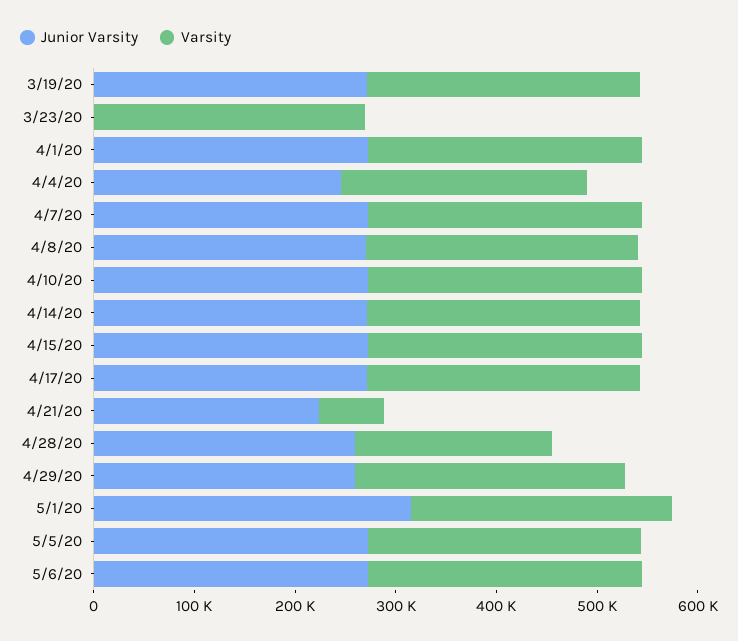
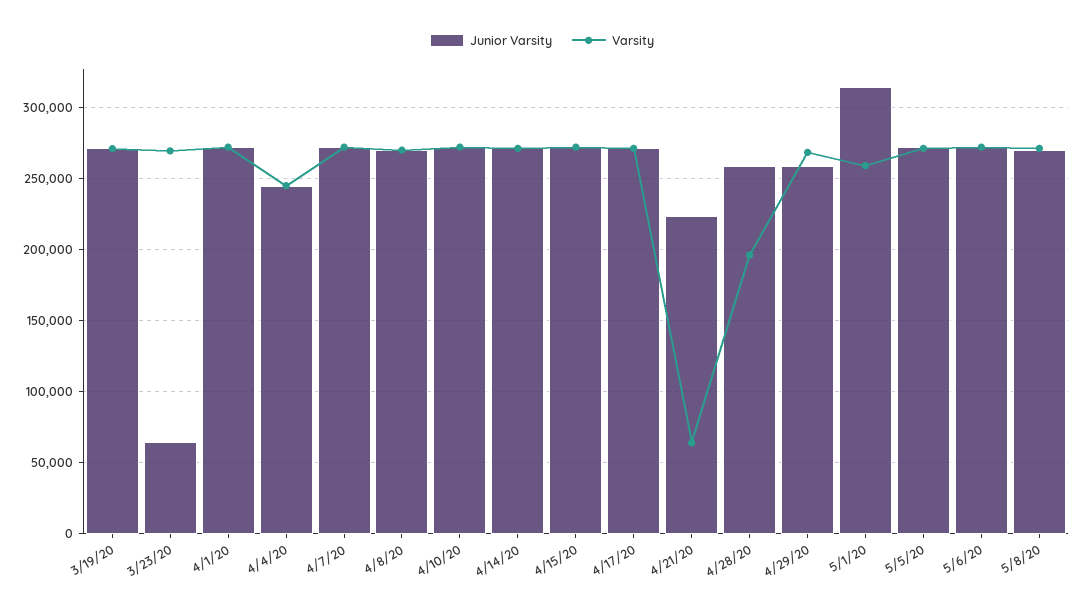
Junior Varsity, 3/23/20: 0 -> 65000
Junior Varsity, 5/8/20: none -> 270000
Varsity, 5/8/20: none -> 270000

